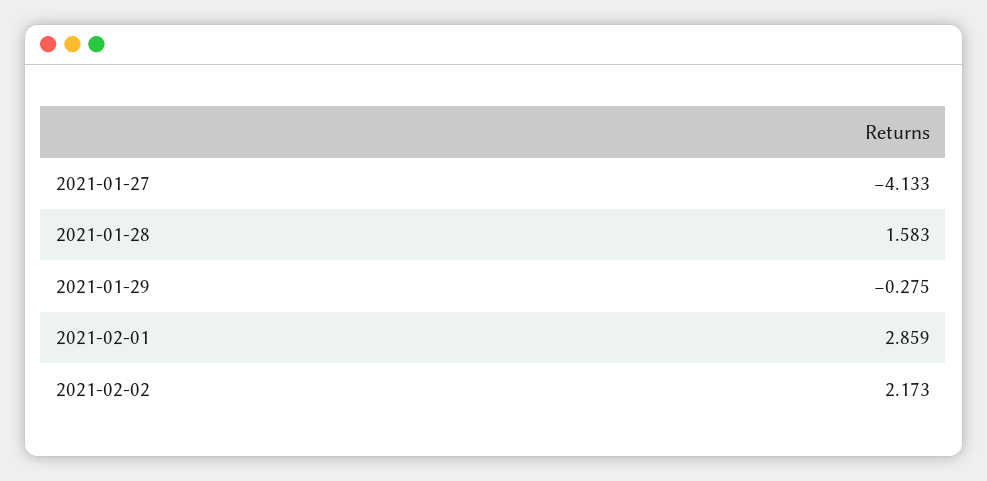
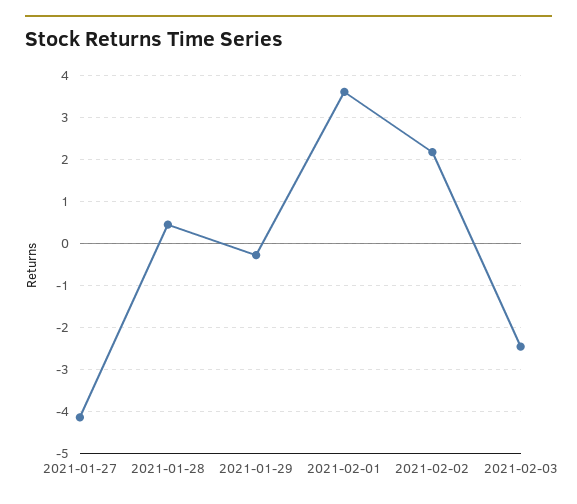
2021-01-28: 1.583 -> 0.4
2021-02-01: 2.859 -> 3.6
2021-02-03: none -> -2.4

